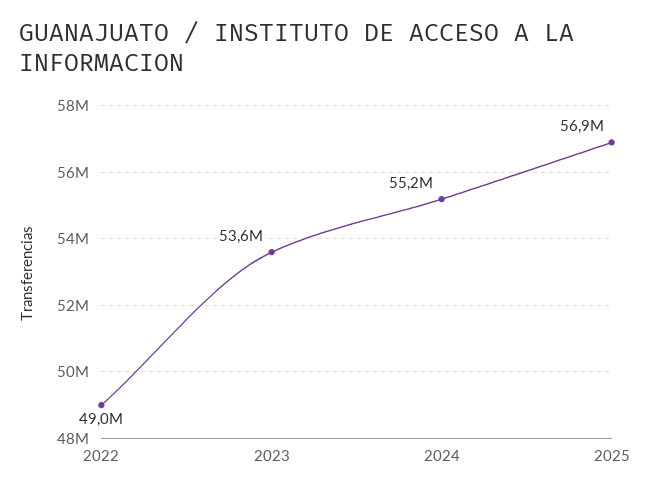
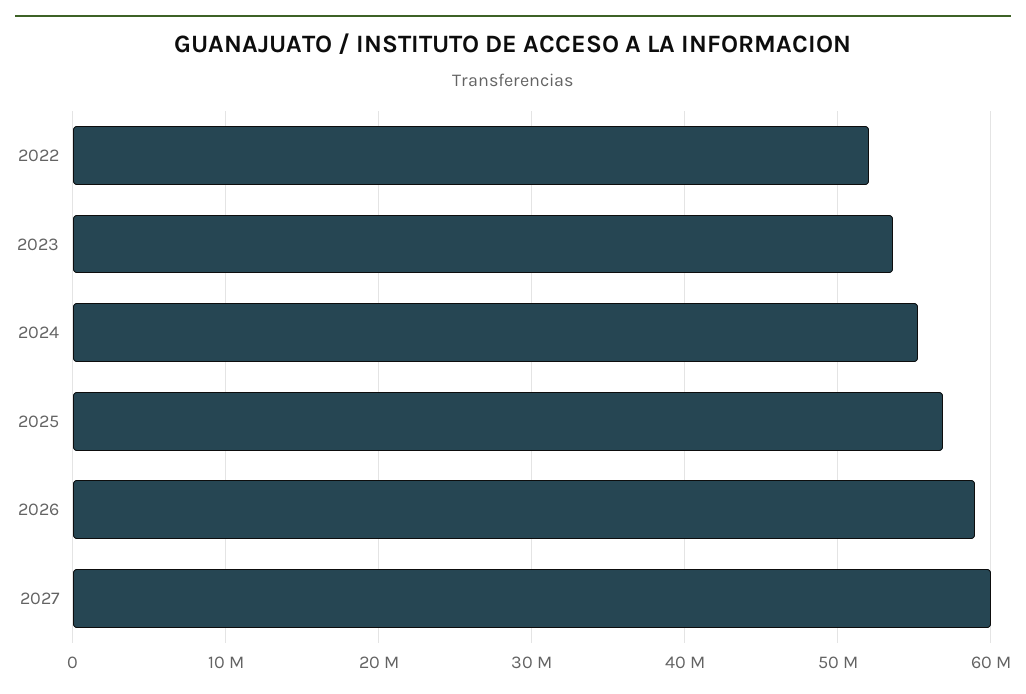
2022: 49000000 -> 52000000
2026: none -> 59000000
2027: none -> 60000000

